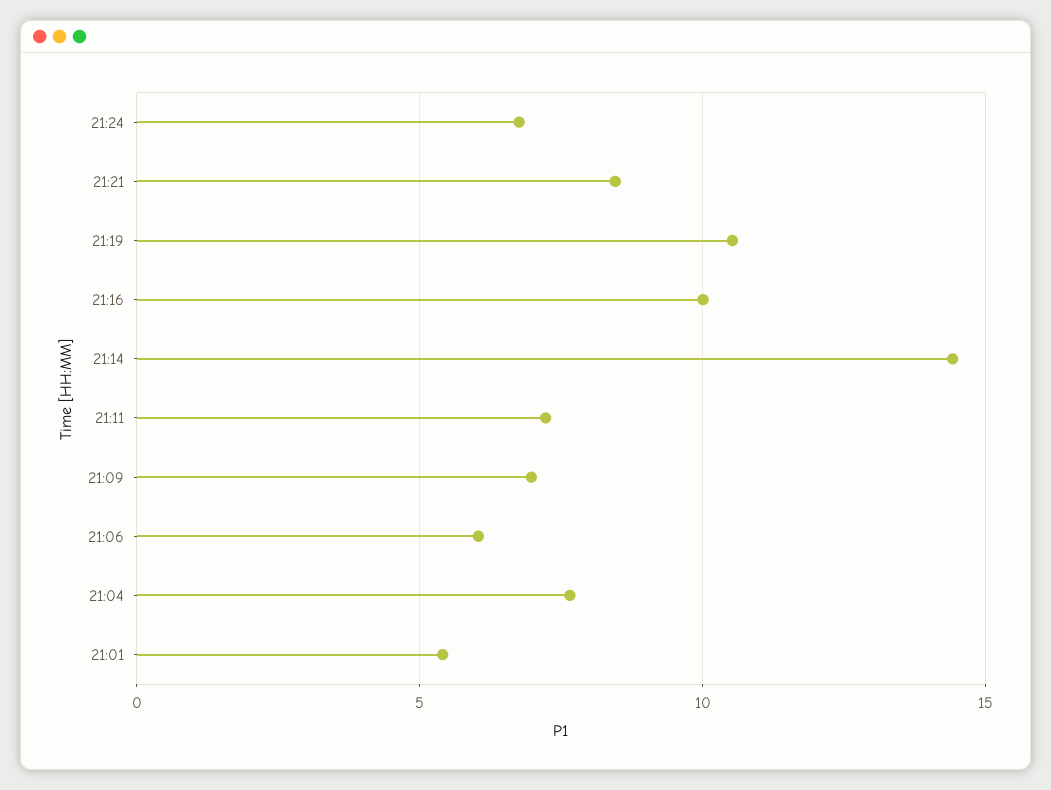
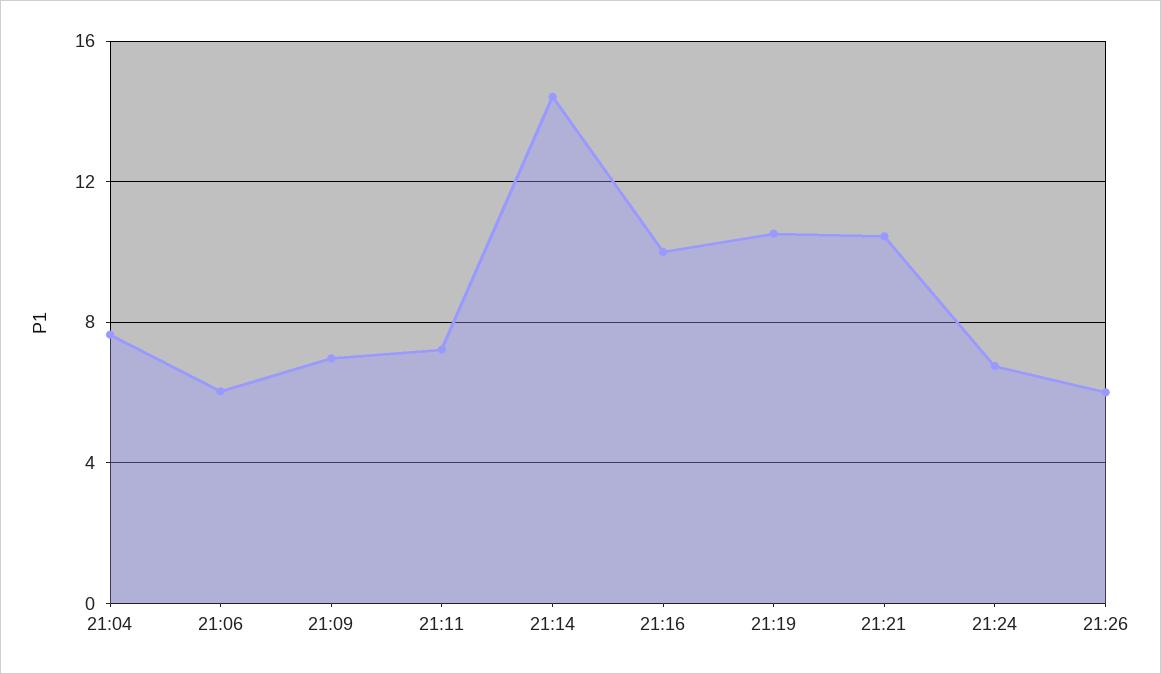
21:21: 8.5 -> 10.5
21:01: 5.5 -> none
21:26: none -> 6

